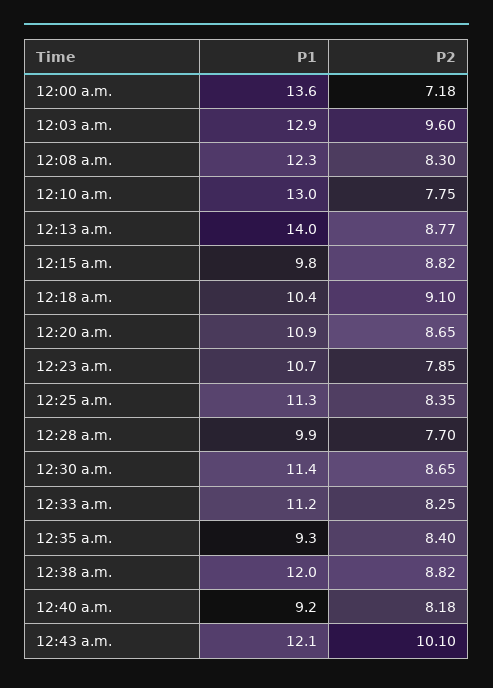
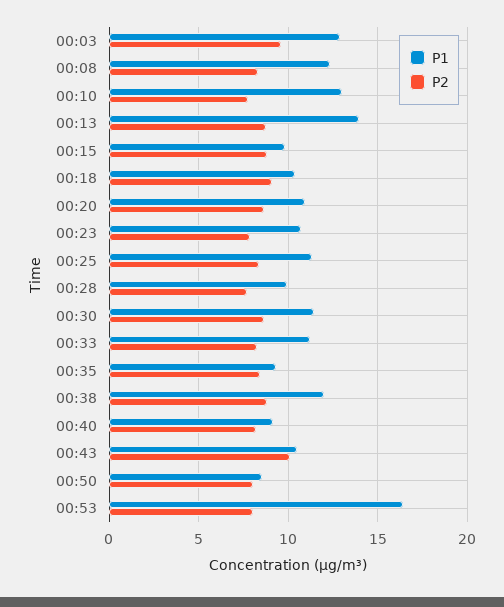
P1, 12:00 a.m.: 13.6 -> none
P2, 12:00 a.m.: 7.18 -> none
P1, 12:43 a.m.: 12.1 -> 10.5
P1, 00:50: none -> 8.5
P2, 00:50: none -> 8
P1, 00:53: none -> 16.5
P2, 00:53: none -> 8

